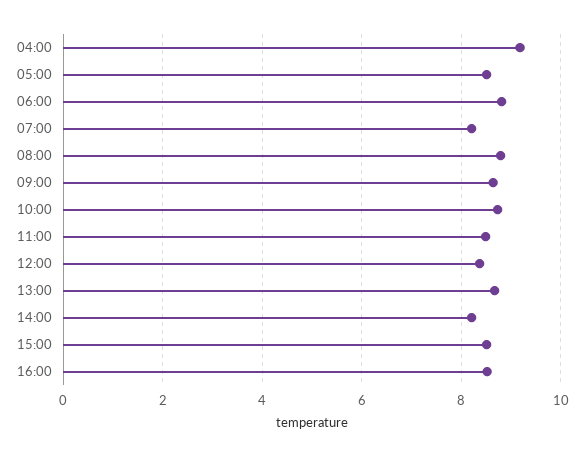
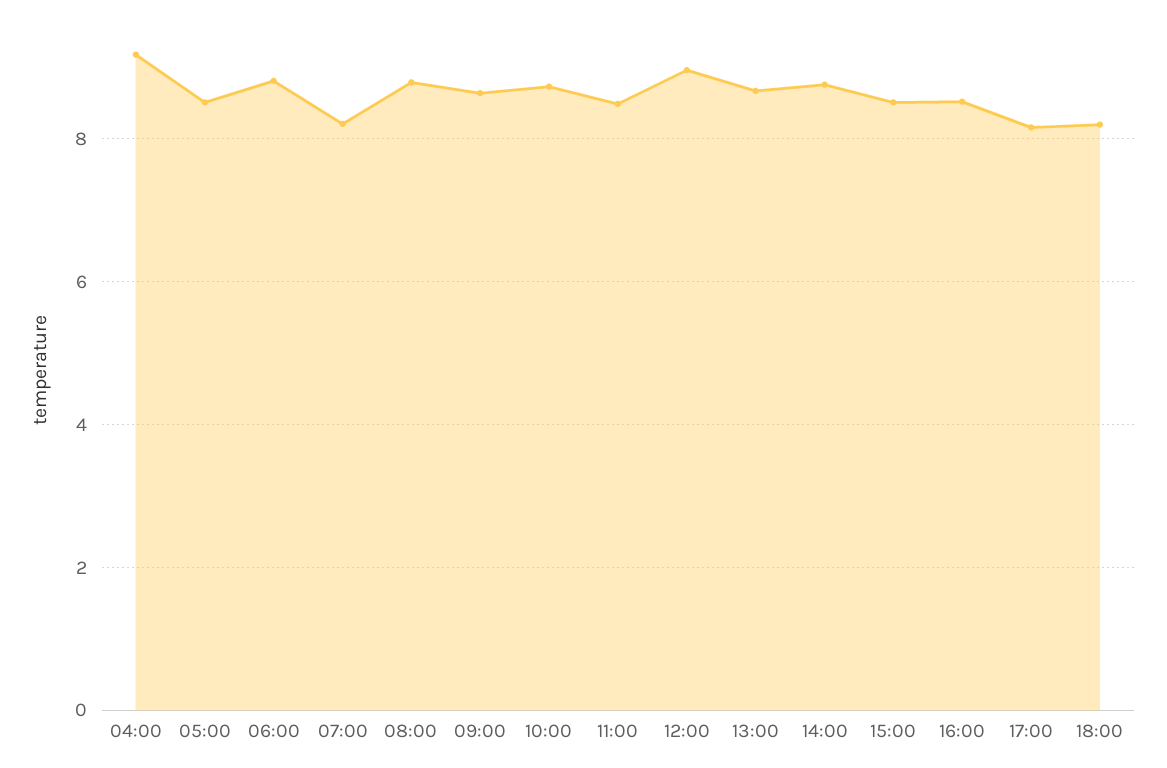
12:00: 8.4 -> 9
14:00: 8.2 -> 8.8
17:00: none -> 8.2
18:00: none -> 8.2

